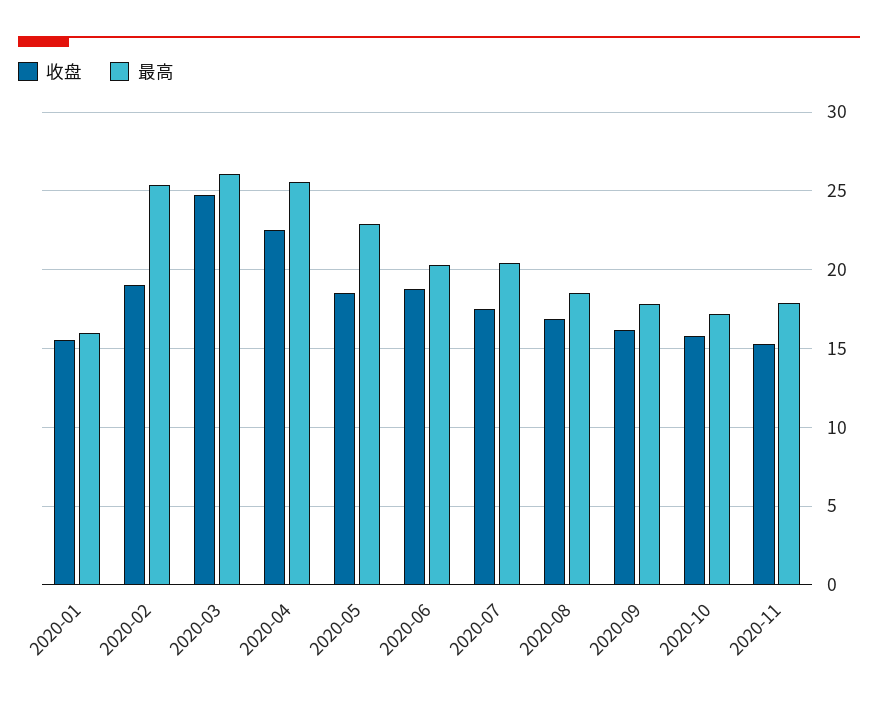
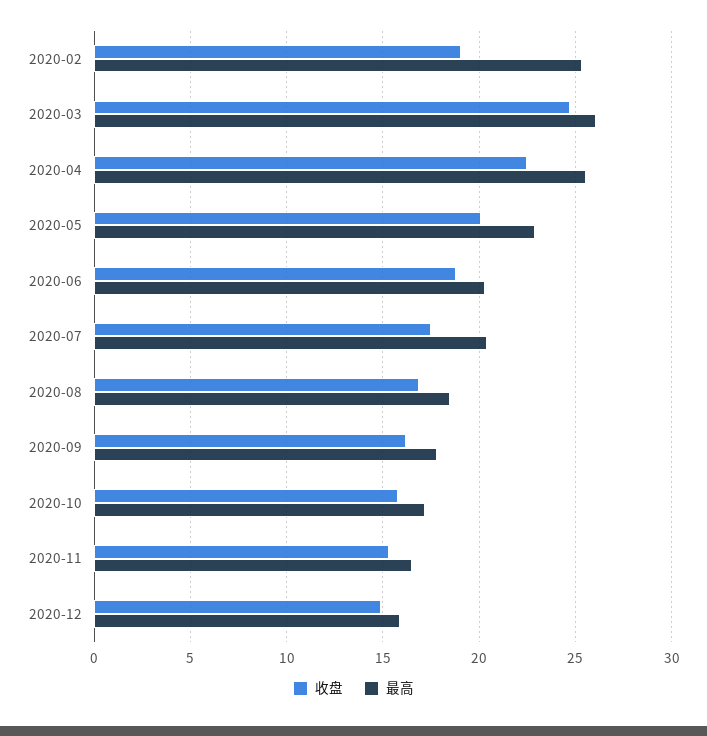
收盘, 2020-01: 15.5 -> none
最高, 2020-01: 16 -> none
收盘, 2020-05: 18.5 -> 20
最高, 2020-11: 18 -> 16.5
收盘, 2020-12: none -> 15
最高, 2020-12: none -> 16

